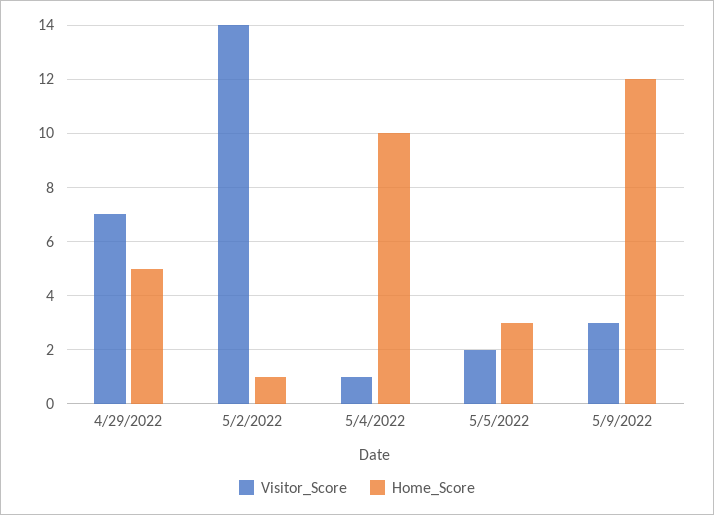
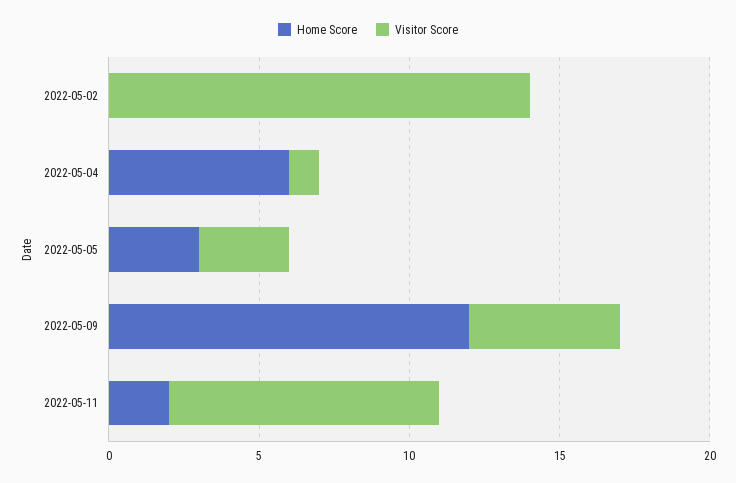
Visitor_Score, 4/29/2022: 7 -> none
Home_Score, 4/29/2022: 5 -> none
Home_Score, 5/2/2022: 1 -> 0
Home_Score, 5/4/2022: 10 -> 6
Visitor_Score, 5/5/2022: 2 -> 3
Visitor_Score, 5/9/2022: 3 -> 5
Home_Score, 2022-05-11: none -> 2
Visitor_Score, 2022-05-11: none -> 9

